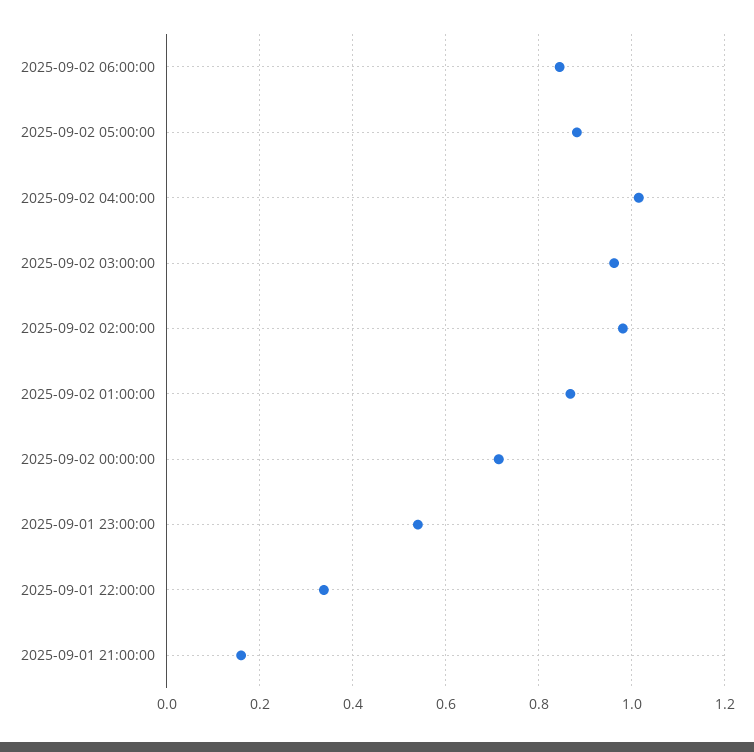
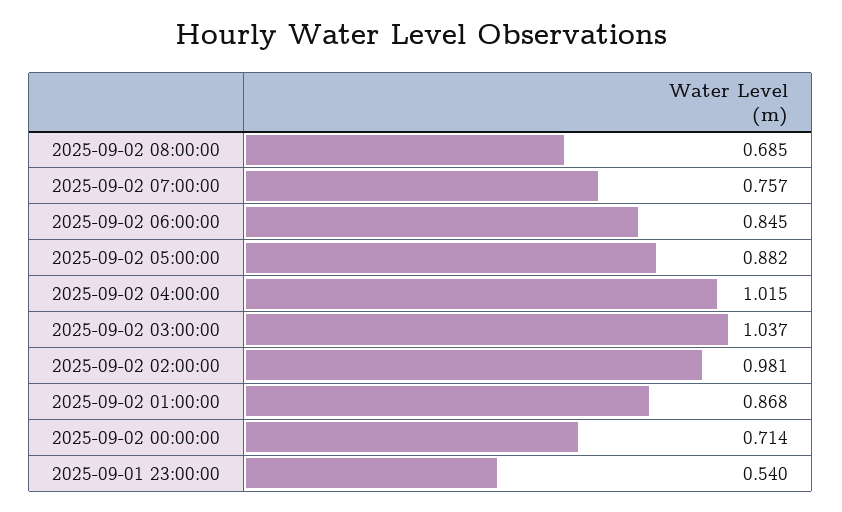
2025-09-02 03:00:00: 0.96 -> 1.037
2025-09-01 22:00:00: 0.34 -> none
2025-09-01 21:00:00: 0.16 -> none
2025-09-02 08:00:00: none -> 0.685
2025-09-02 07:00:00: none -> 0.757

